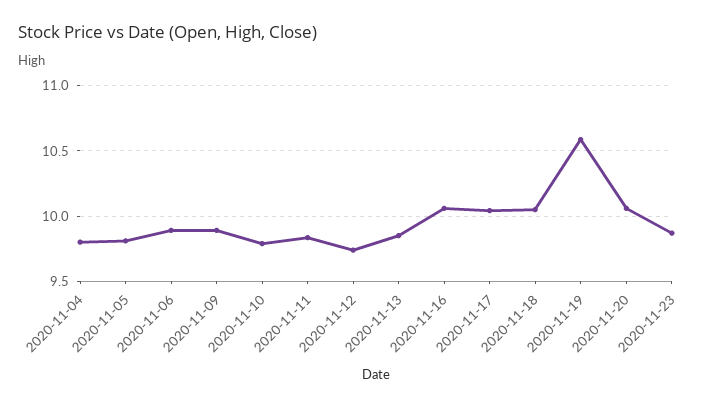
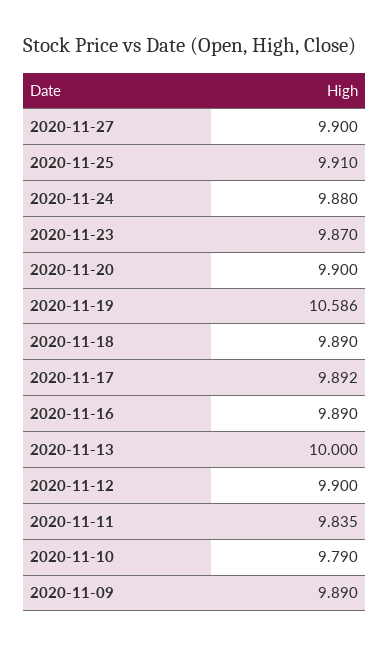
2020-11-04: 9.8 -> none
2020-11-05: 9.8 -> none
2020-11-06: 9.9 -> none
2020-11-12: 9.75 -> 9.9
2020-11-13: 9.85 -> 10
2020-11-16: 10.05 -> 9.89
2020-11-17: 10.05 -> 9.892
2020-11-18: 10.05 -> 9.89
2020-11-20: 10.05 -> 9.9
2020-11-27: none -> 9.9
2020-11-25: none -> 9.91
2020-11-24: none -> 9.88

